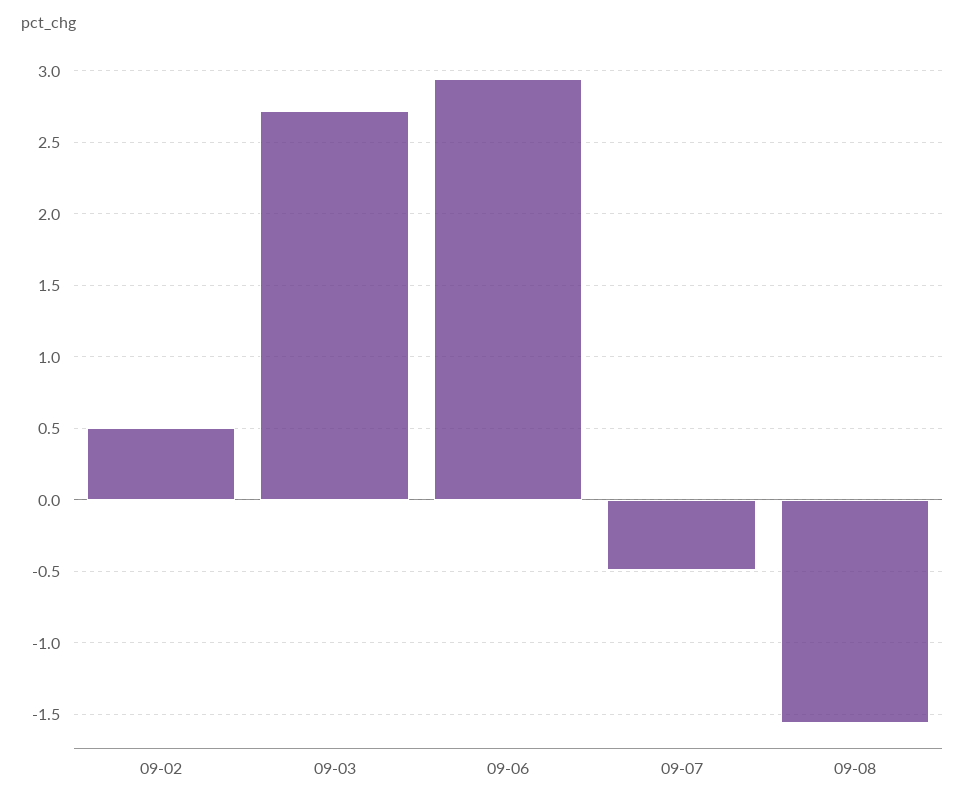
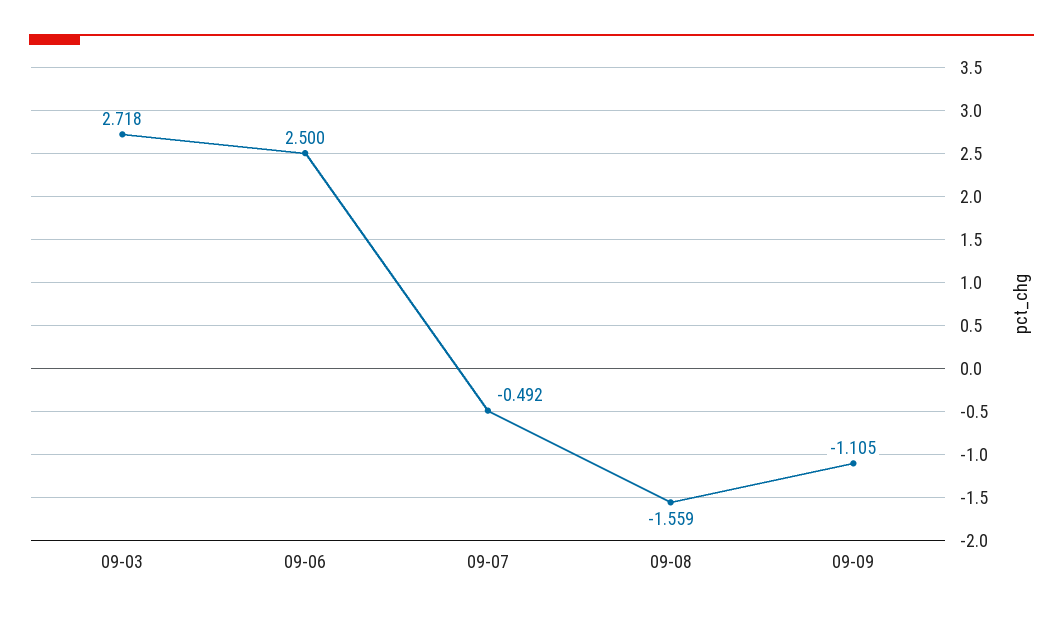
09-02: 0.5 -> none
09-06: 2.95 -> 2.5
09-09: none -> -1.105

